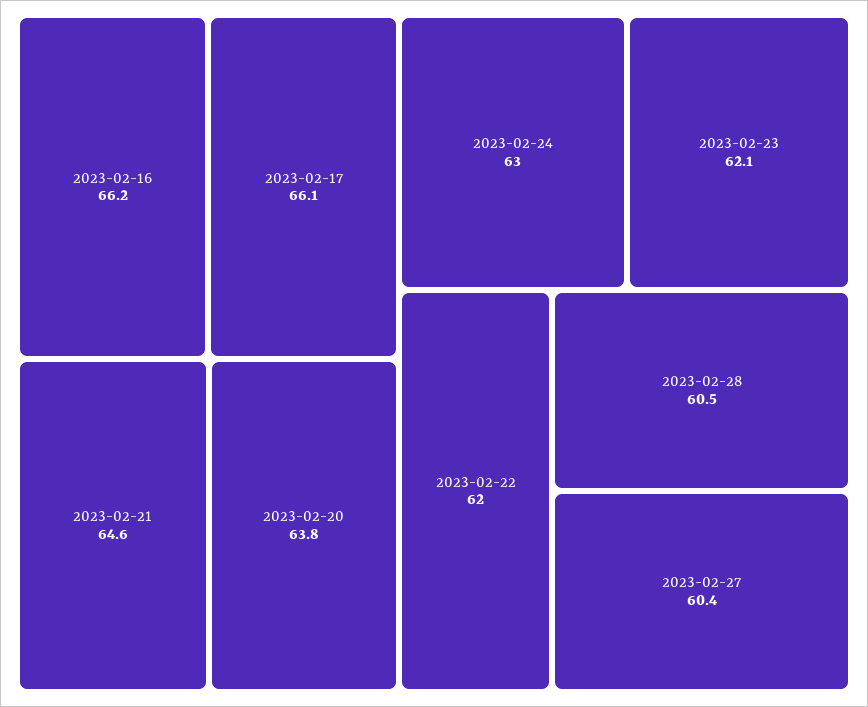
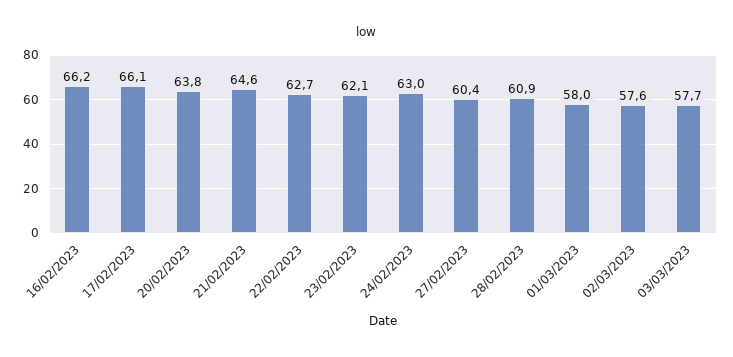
2023-02-22: 62 -> 62.7
2023-02-28: 60.5 -> 60.9
01/03/2023: none -> 58
02/03/2023: none -> 57.6
03/03/2023: none -> 57.7

